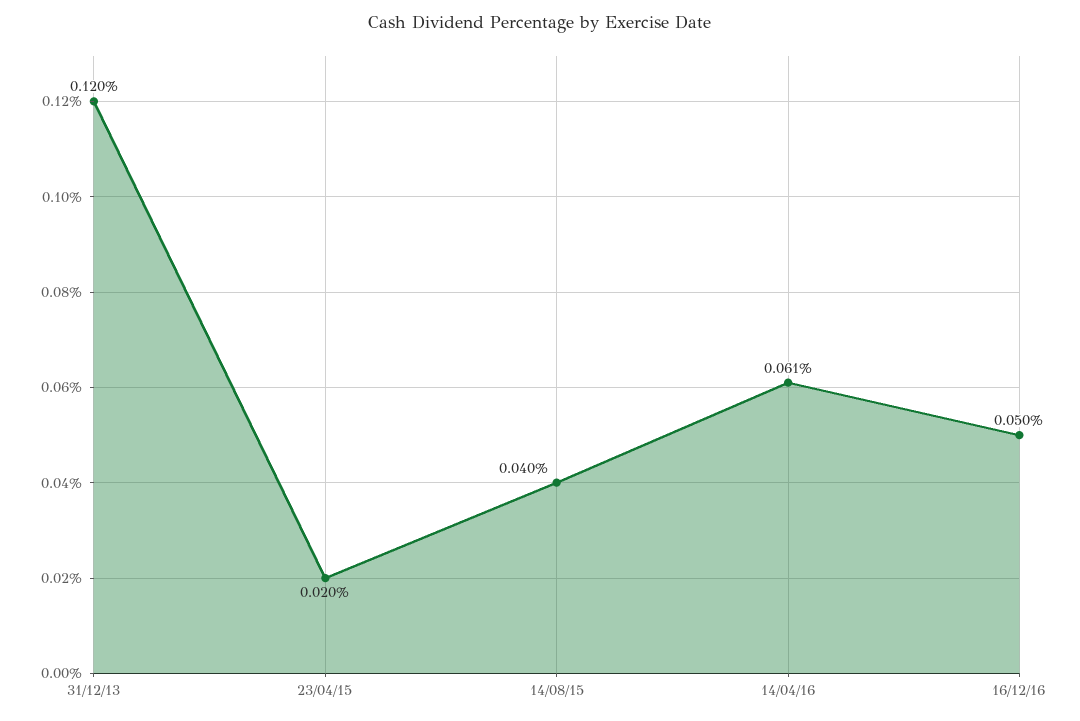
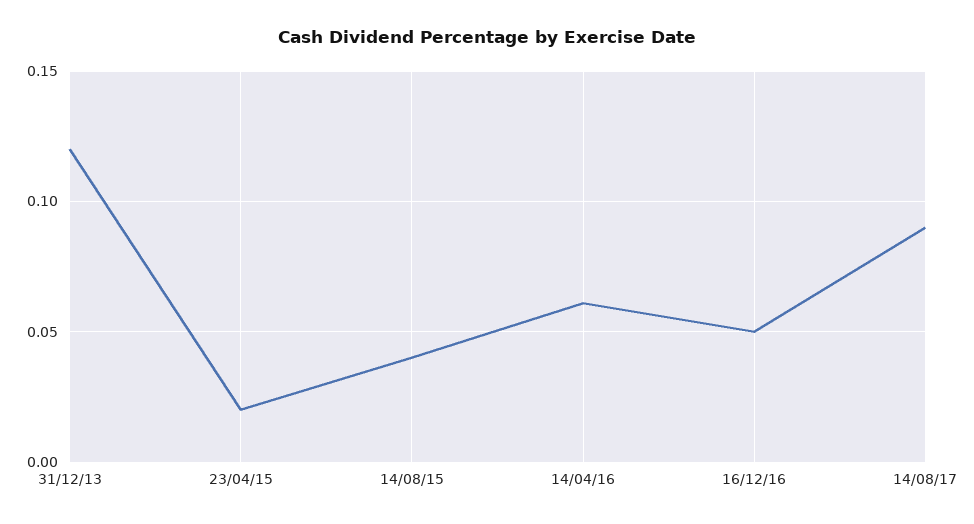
14/08/17: none -> 0.09

